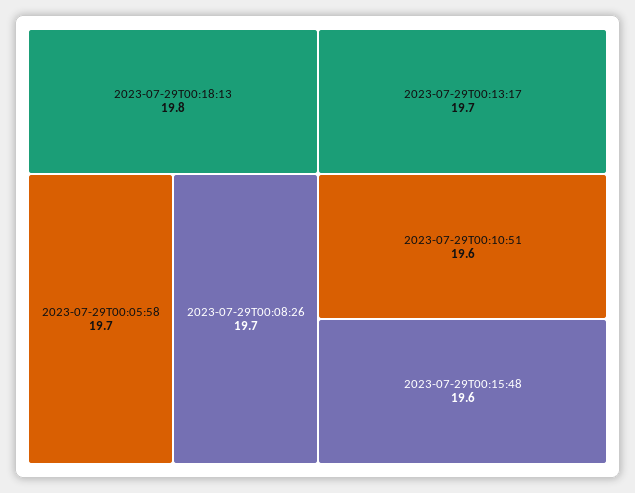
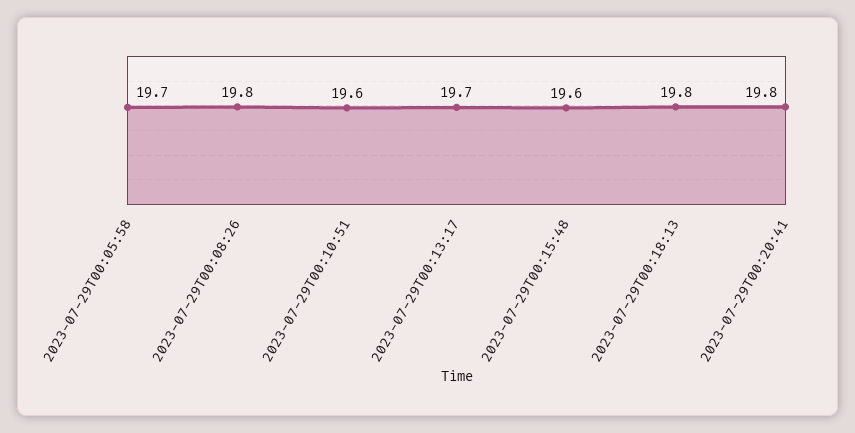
2023-07-29T00:08:26: 19.7 -> 19.8
2023-07-29T00:20:41: none -> 19.8

